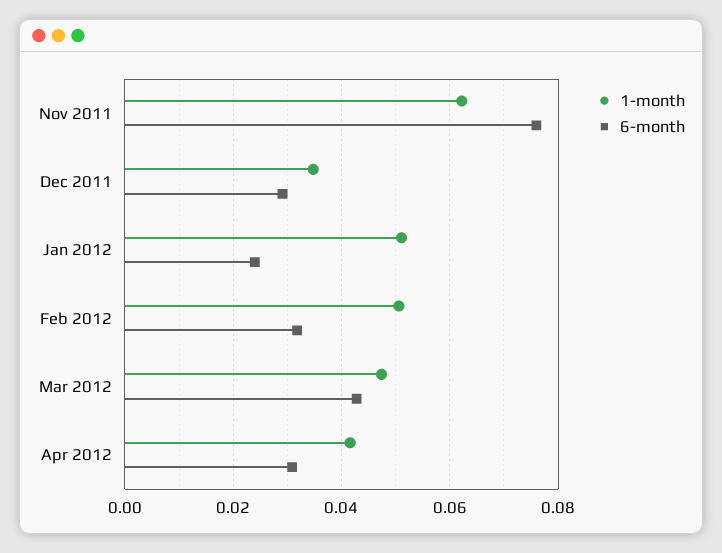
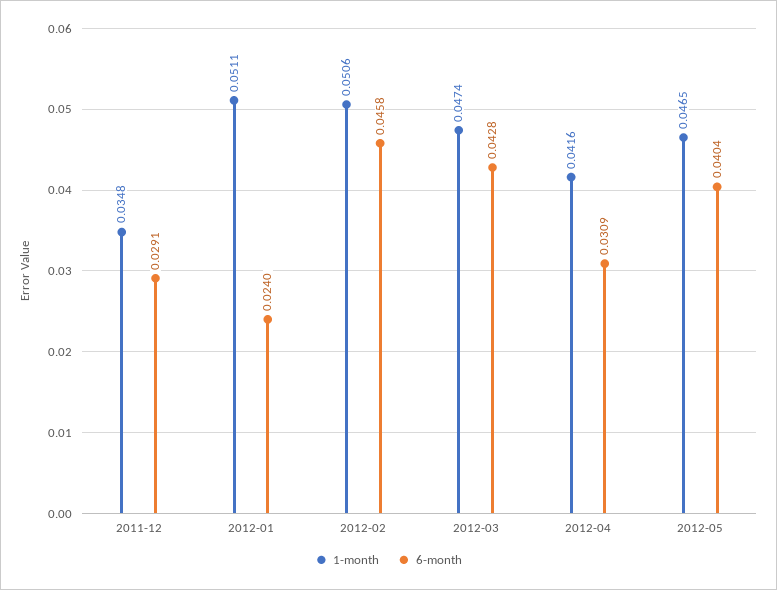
1-month, Nov 2011: 0.062 -> none
6-month, Nov 2011: 0.076 -> none
6-month, Feb 2012: 0.032 -> 0.0458
1-month, 2012-05: none -> 0.0465
6-month, 2012-05: none -> 0.0404

